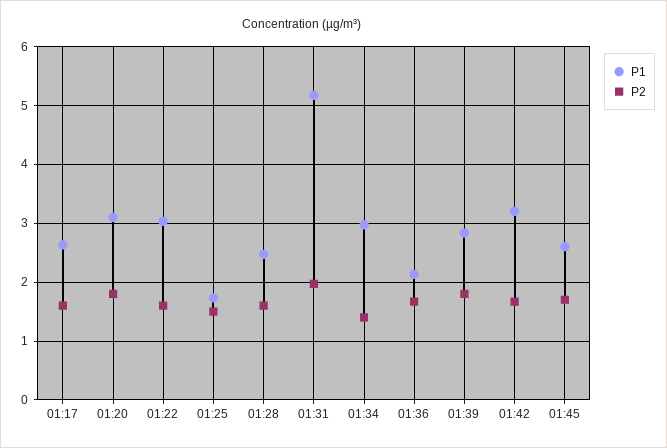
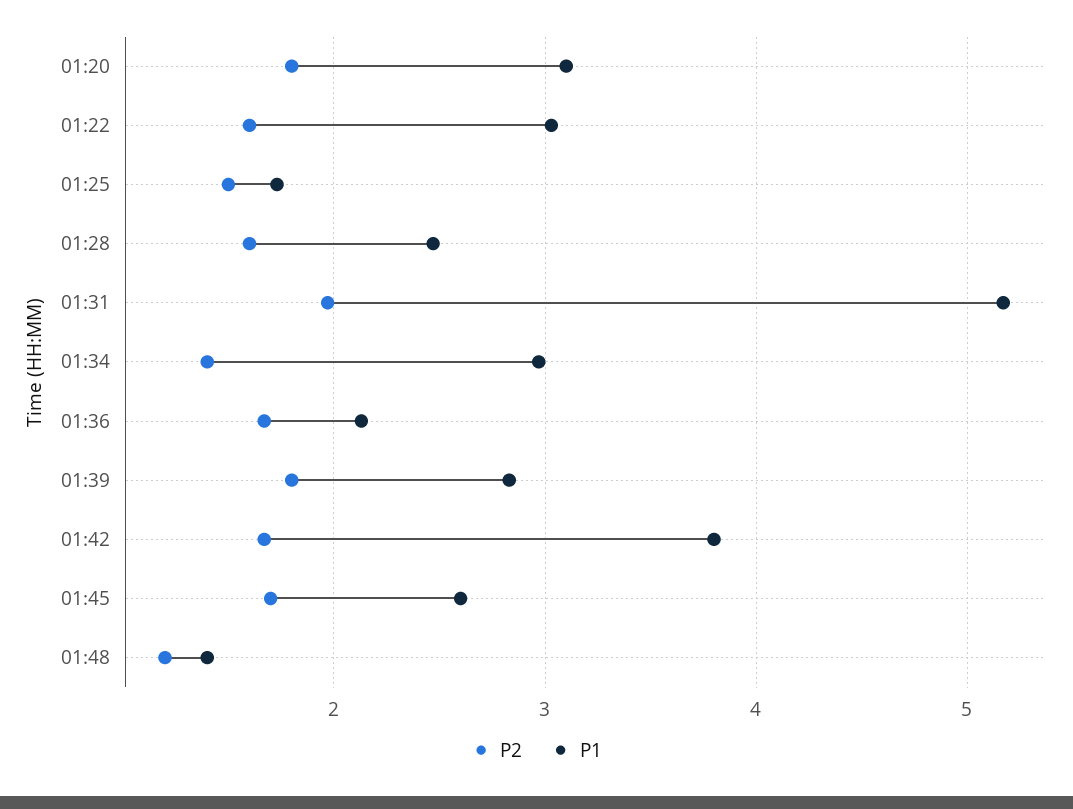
P1, 01:17: 2.6 -> none
P2, 01:17: 1.6 -> none
P1, 01:42: 3.2 -> 3.8
P2, 01:48: none -> 1.2
P1, 01:48: none -> 1.4

